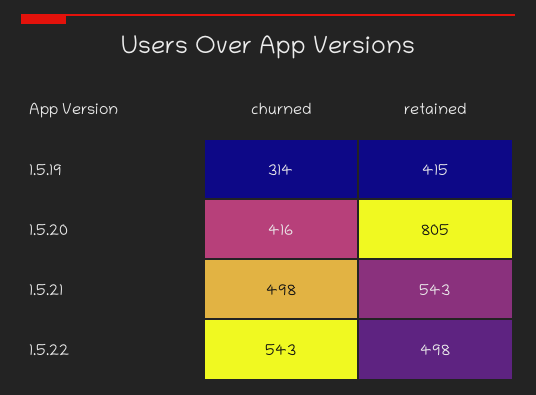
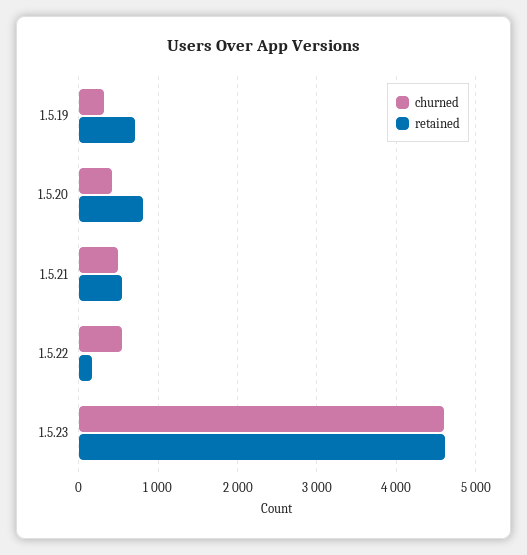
retained, 1.5.19: 415 -> 700
retained, 1.5.22: 498 -> 200
churned, 1.5.23: none -> 4600
retained, 1.5.23: none -> 4600

